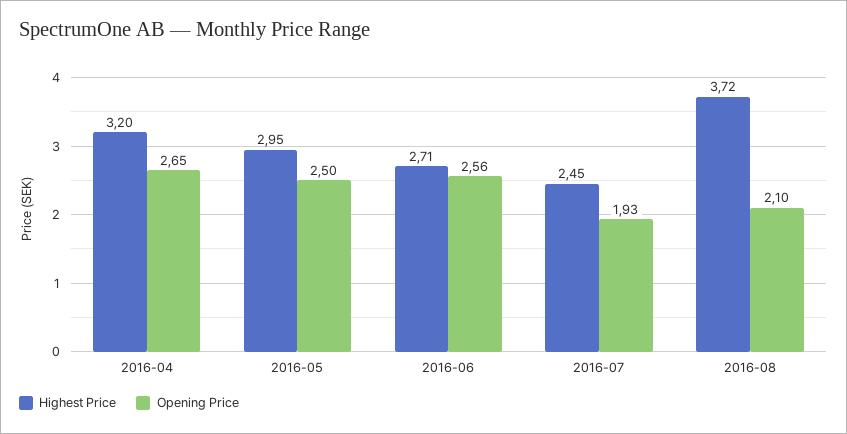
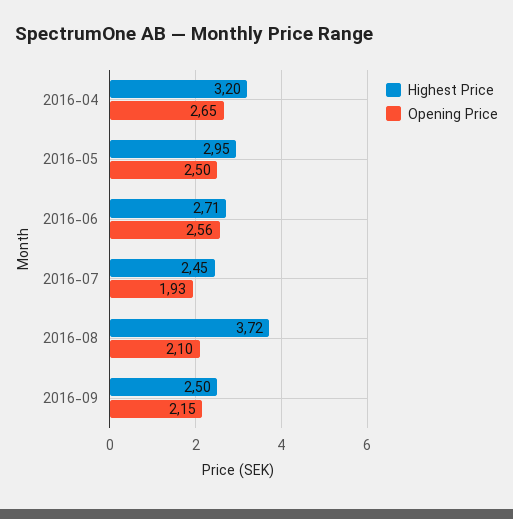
Highest Price, 2016-09: none -> 2.5
Opening Price, 2016-09: none -> 2.15

